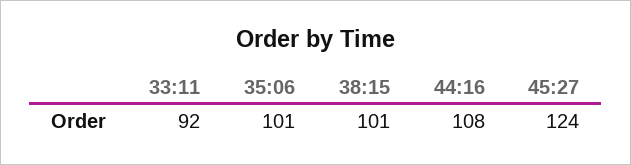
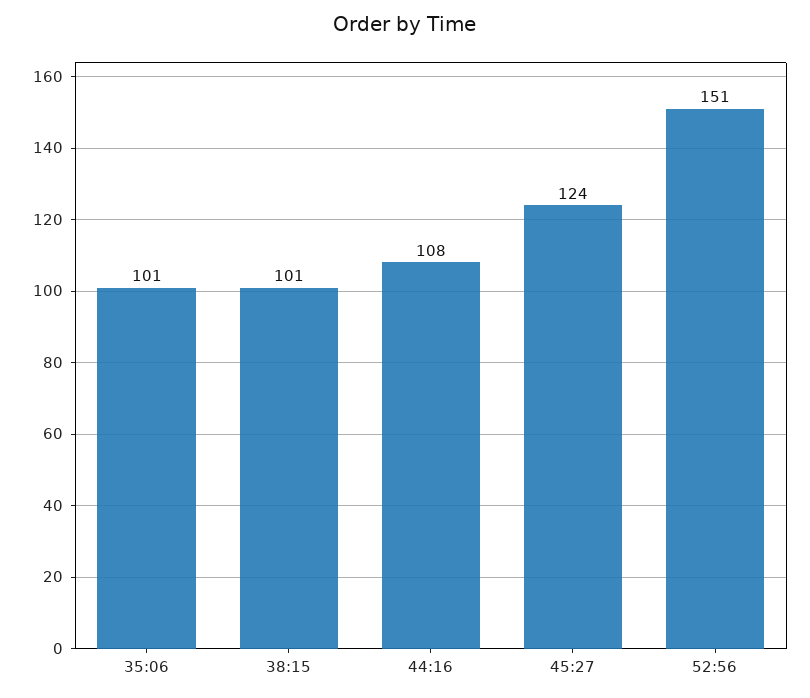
33:11: 92 -> none
52:56: none -> 151

